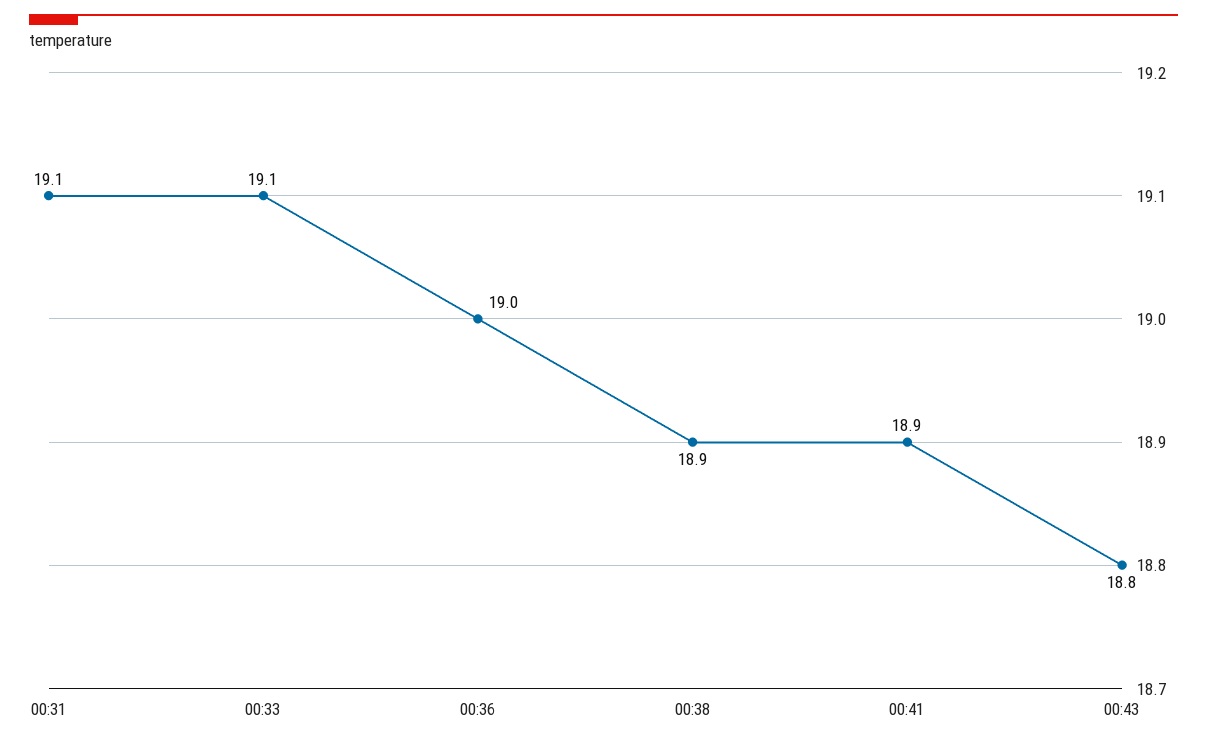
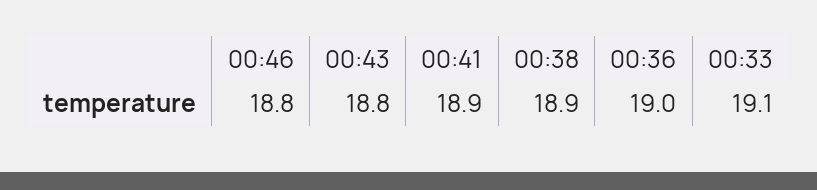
00:31: 19.1 -> none
00:46: none -> 18.8

